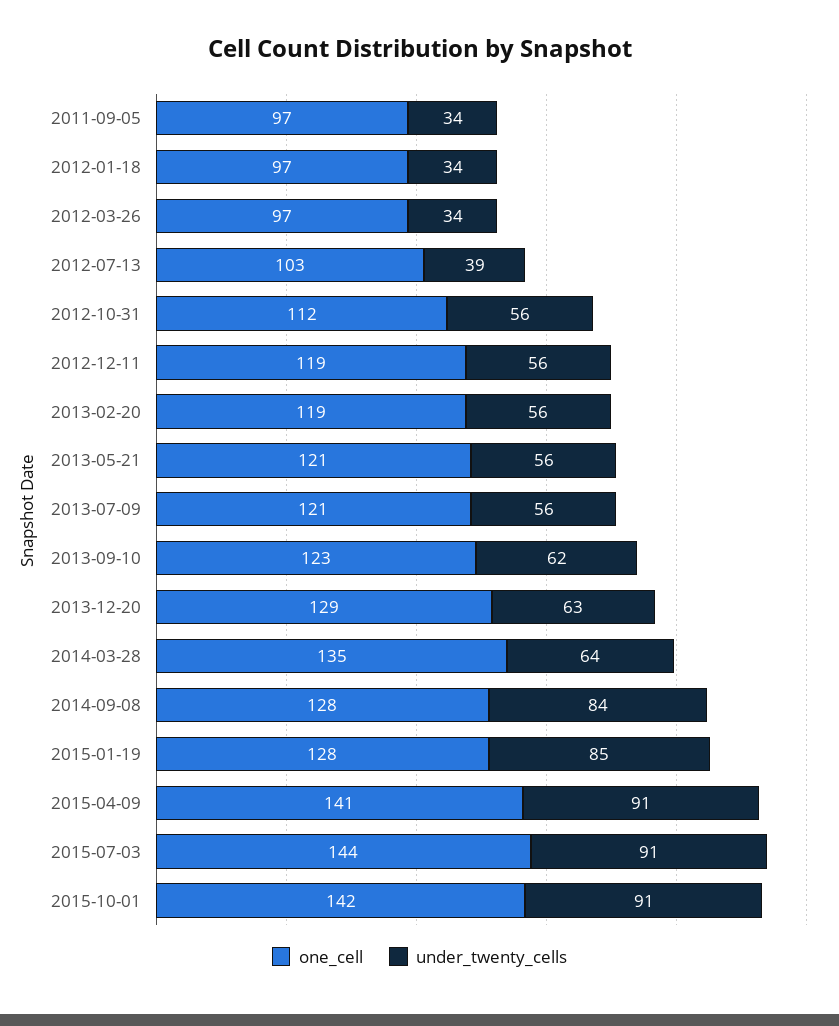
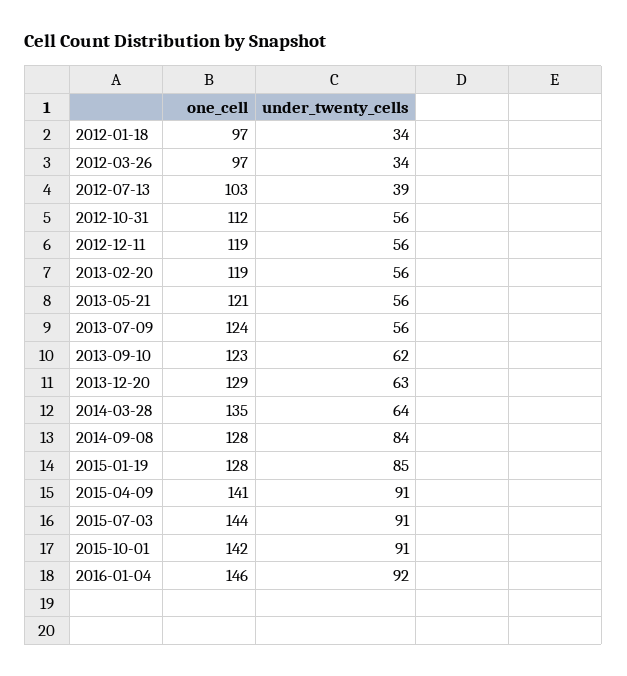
one_cell, 2011-09-05: 97 -> none
under_twenty_cells, 2011-09-05: 34 -> none
one_cell, 2013-07-09: 121 -> 124
one_cell, 2016-01-04: none -> 146
under_twenty_cells, 2016-01-04: none -> 92

